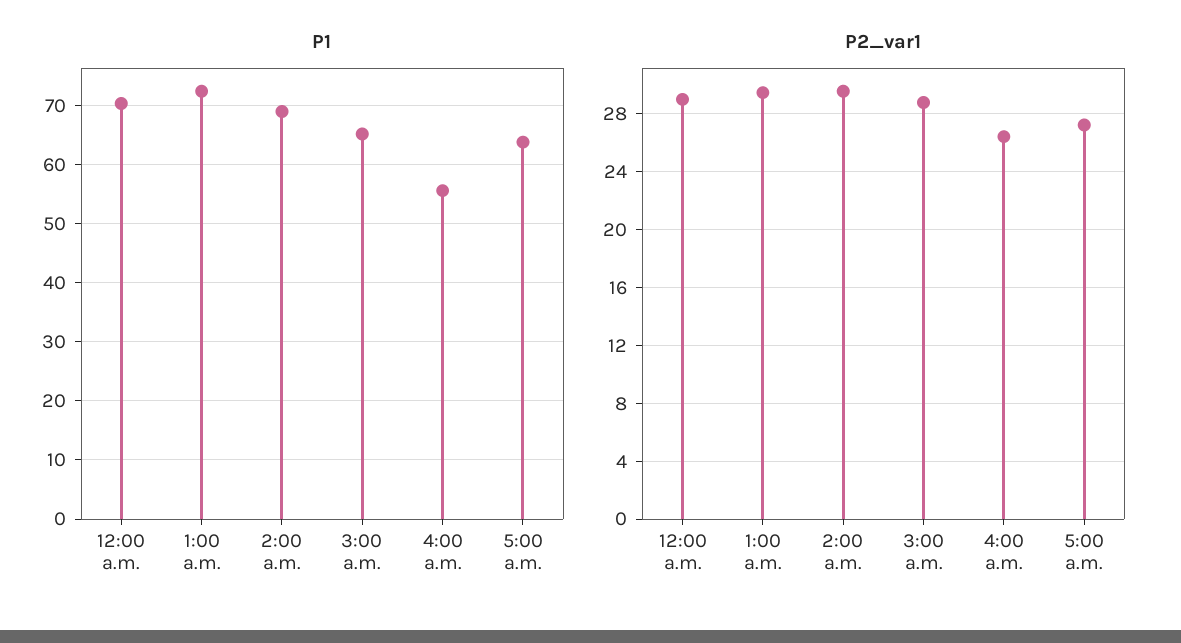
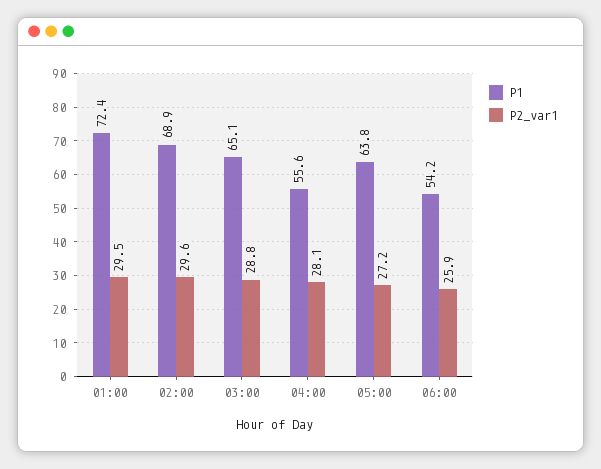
P1, 12:00 a.m.: 70 -> none
P2_var1, 12:00 a.m.: 29 -> none
P2_var1, 4:00 a.m.: 26.5 -> 28.1
P1, 06:00: none -> 54.2
P2_var1, 06:00: none -> 25.9

